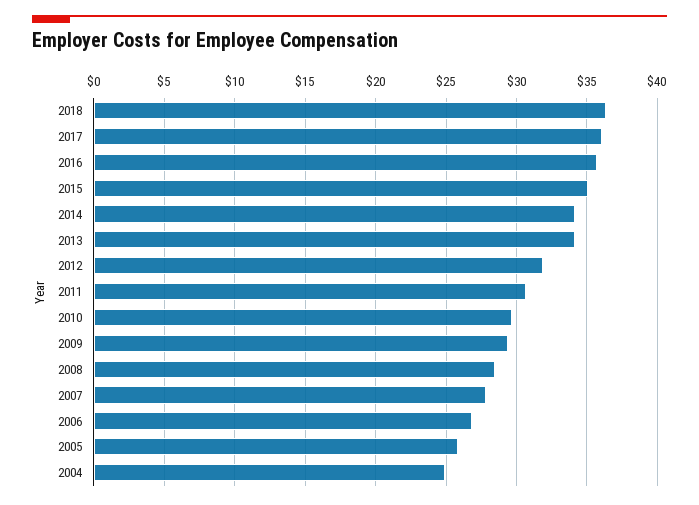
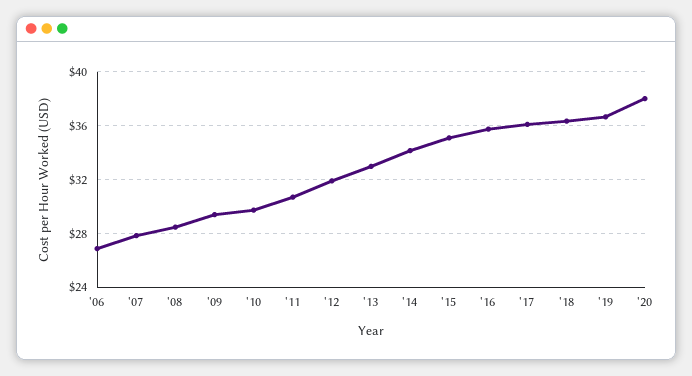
2013: 34 -> 33
2005: 26 -> none
2004: 25 -> none
'19: none -> 36.5
'20: none -> 38

